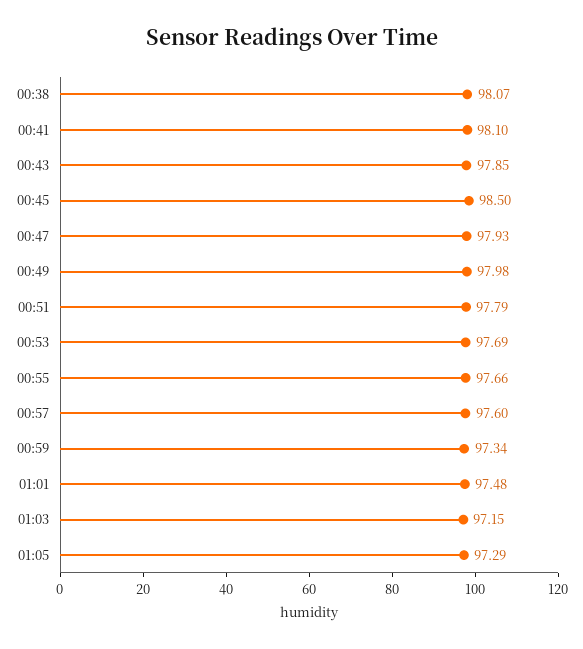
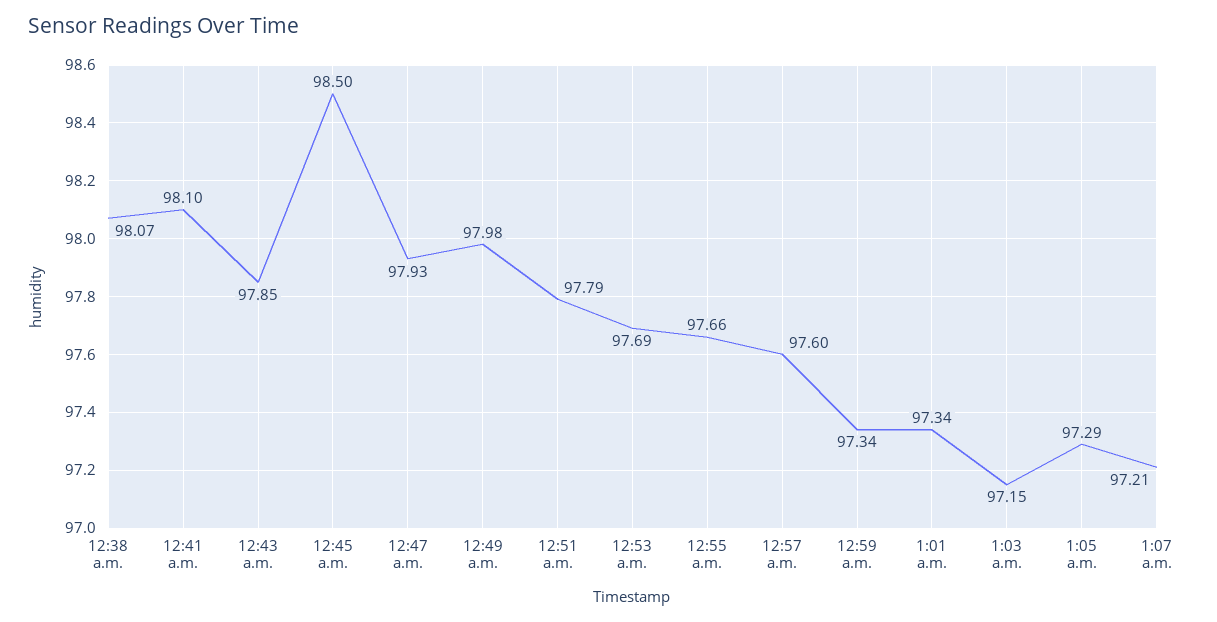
01:01: 97.48 -> 97.34
1:07 a.m.: none -> 97.21

